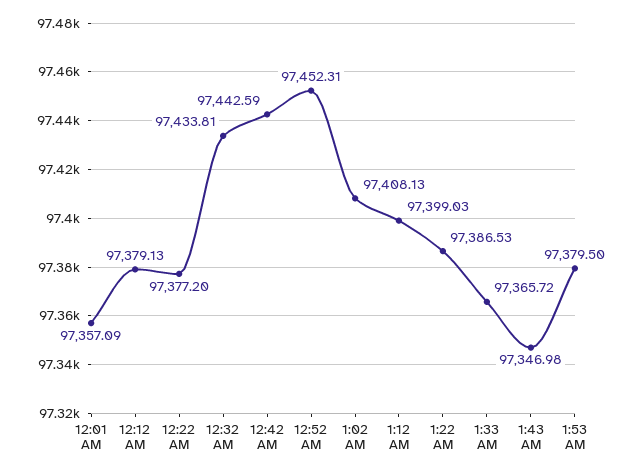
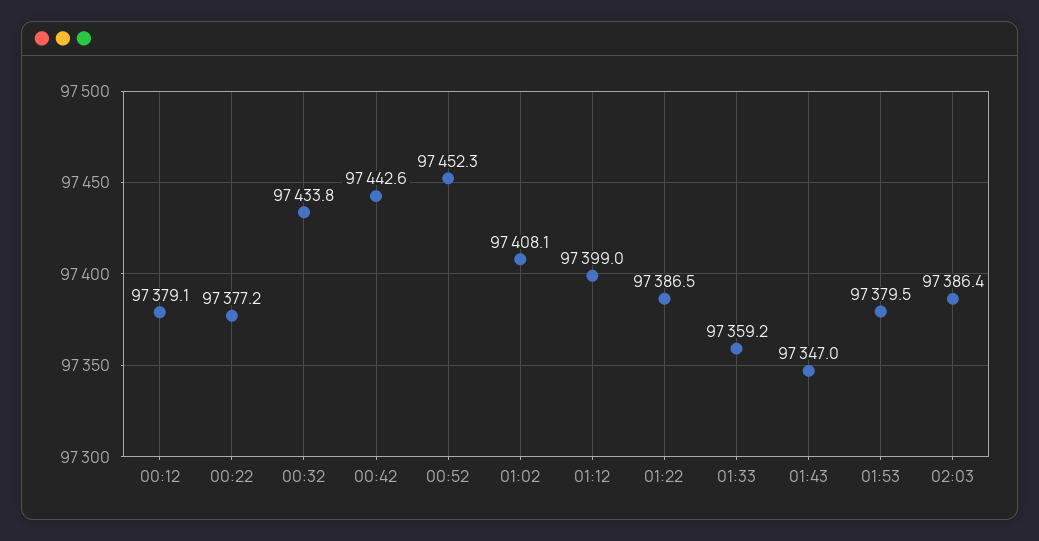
12:01 AM: 97357.09 -> none
1:33 AM: 97365.72 -> 97359.2
02:03: none -> 97386.4

